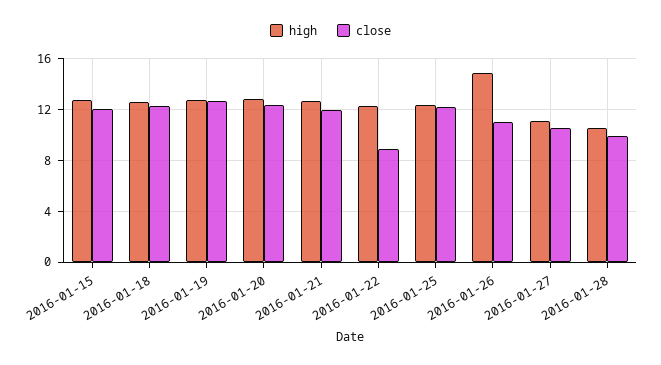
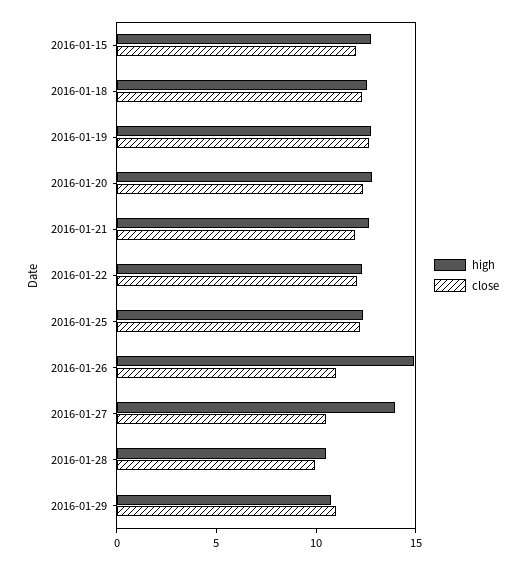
close, 2016-01-22: 9 -> 12
high, 2016-01-27: 11 -> 14
high, 2016-01-29: none -> 11
close, 2016-01-29: none -> 11

